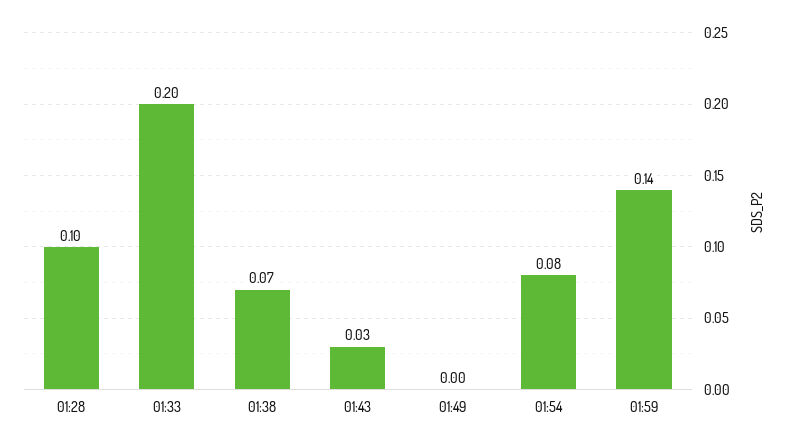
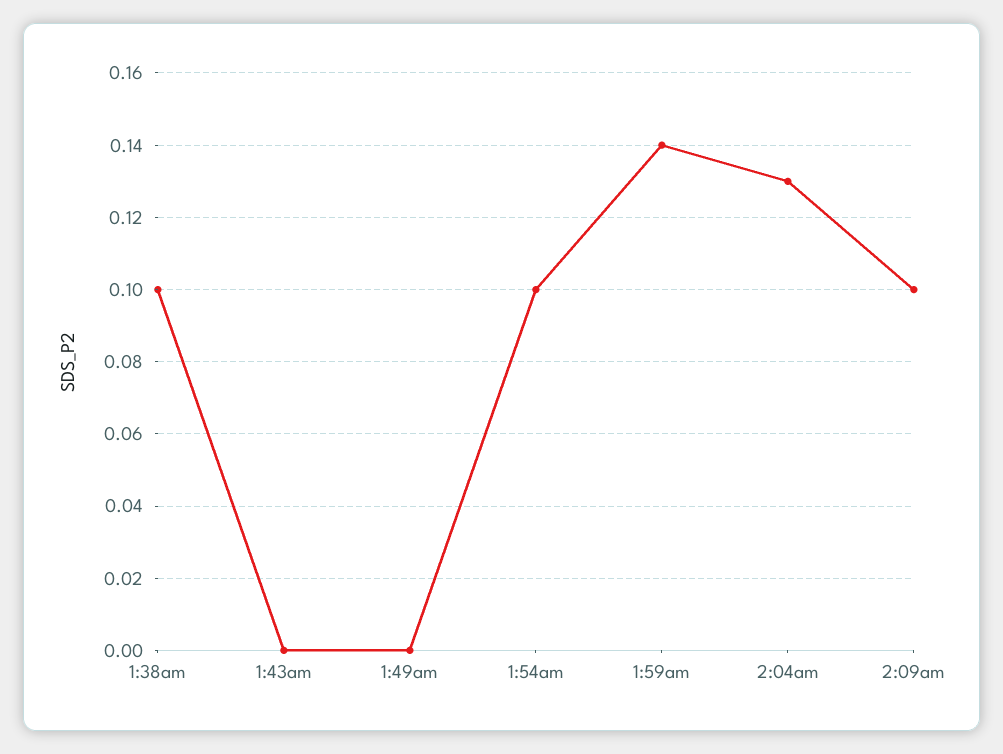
01:28: 0.1 -> none
01:33: 0.2 -> none
01:38: 0.07 -> 0.1
01:43: 0.03 -> 0
01:54: 0.08 -> 0.1
2:04am: none -> 0.13
2:09am: none -> 0.1

